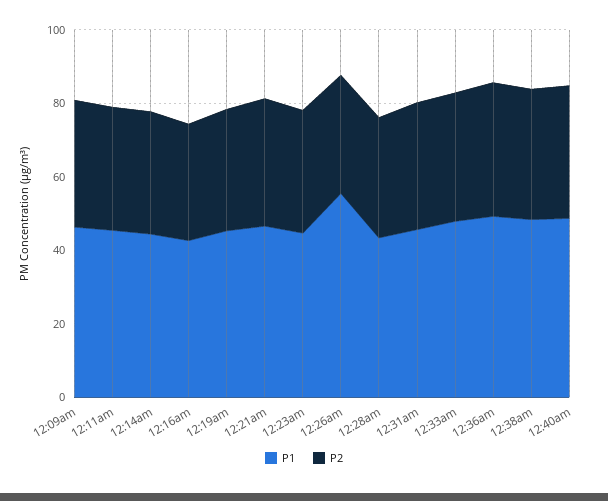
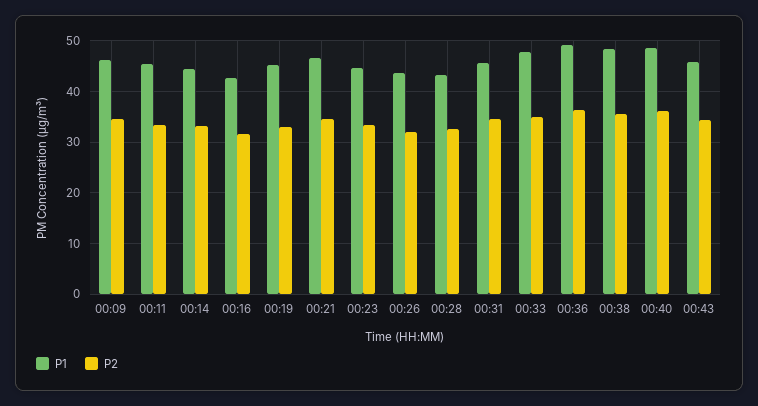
P1, 12:26am: 55 -> 44
P1, 00:43: none -> 46
P2, 00:43: none -> 34

